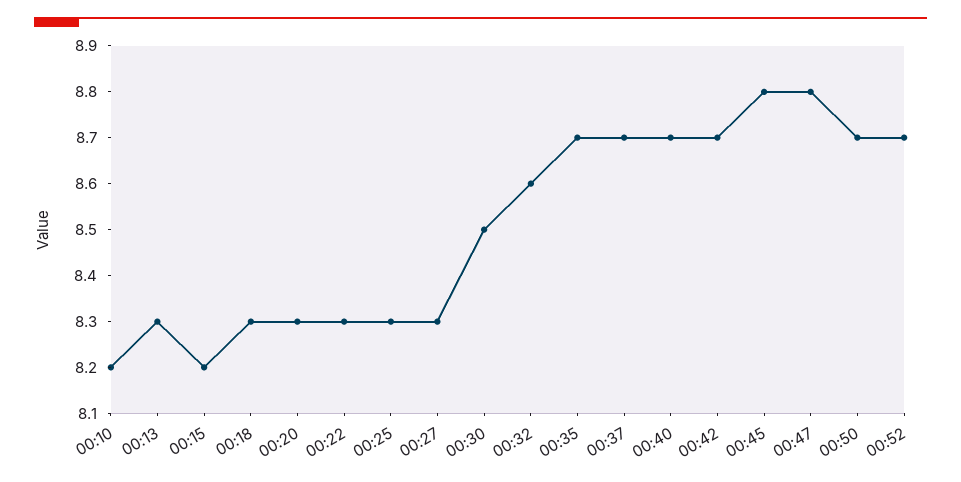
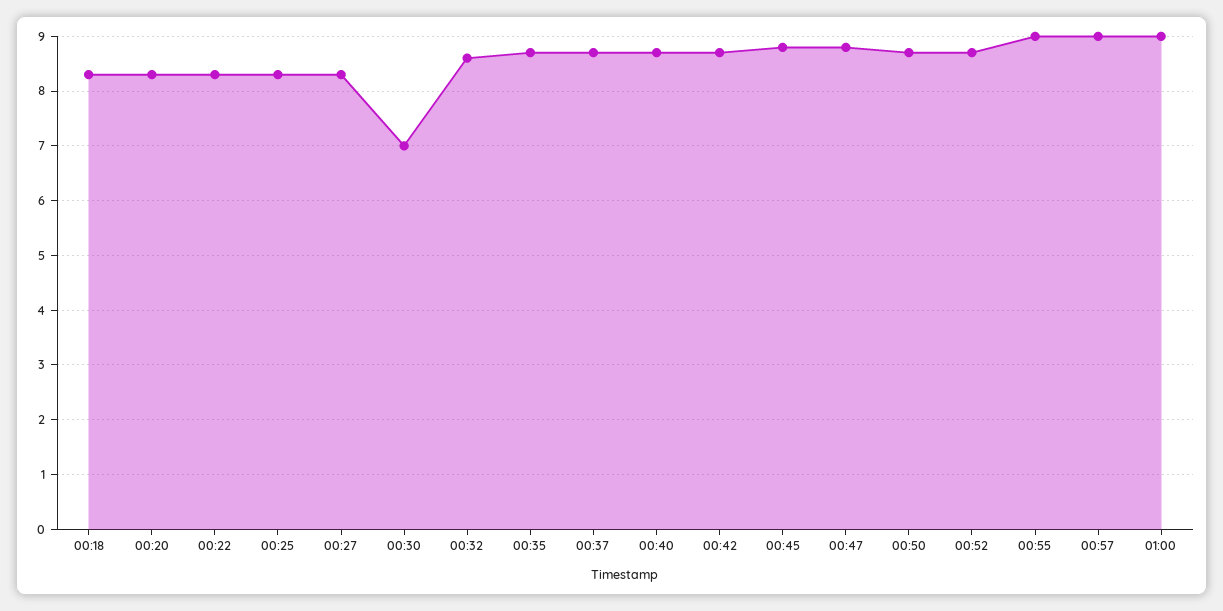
00:10: 8.2 -> none
00:13: 8.3 -> none
00:15: 8.2 -> none
00:30: 8.5 -> 7
00:55: none -> 9
00:57: none -> 9
01:00: none -> 9

